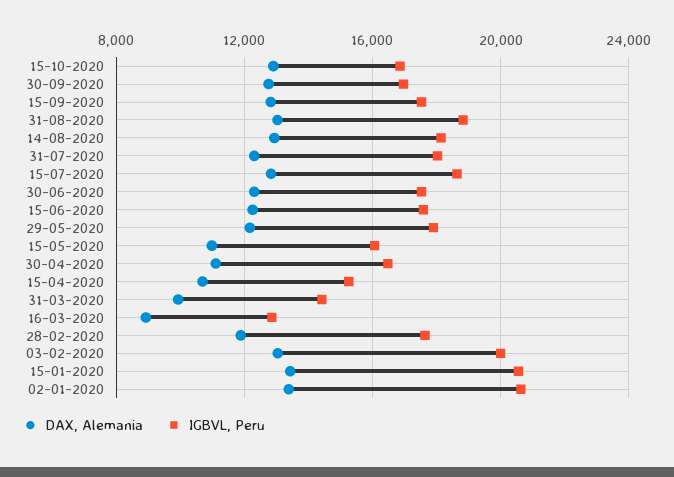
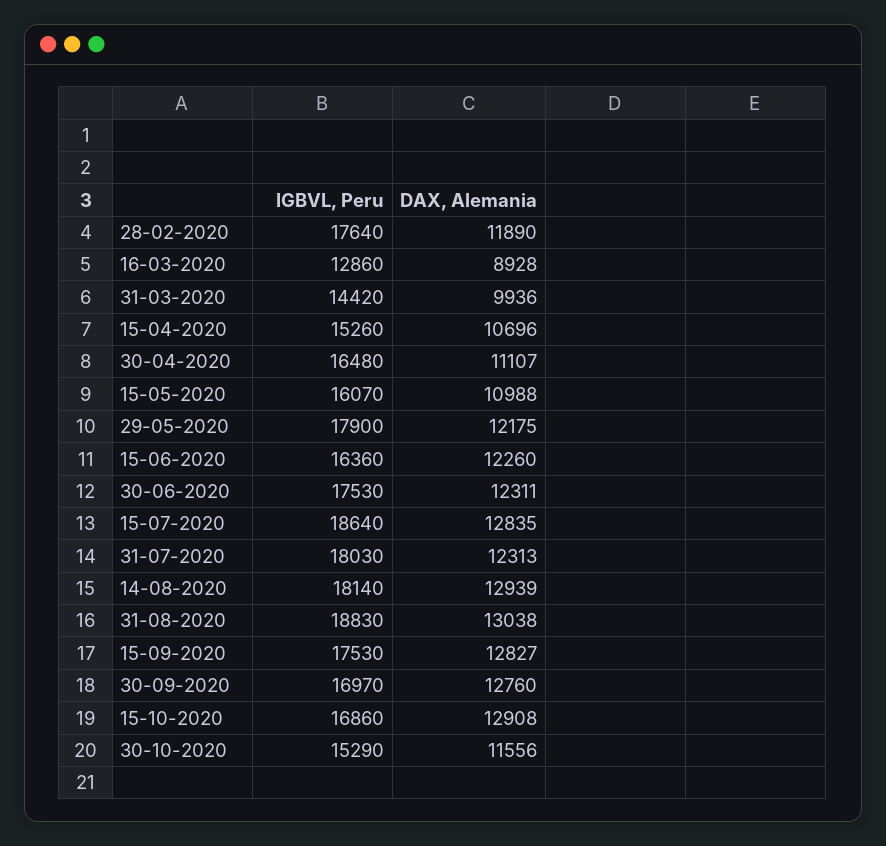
IGBVL, Peru, 15-06-2020: 17500 -> 16360
DAX, Alemania, 03-02-2020: 13000 -> none
IGBVL, Peru, 03-02-2020: 20000 -> none
DAX, Alemania, 15-01-2020: 13500 -> none
IGBVL, Peru, 15-01-2020: 20500 -> none
DAX, Alemania, 02-01-2020: 13500 -> none
IGBVL, Peru, 02-01-2020: 20500 -> none
IGBVL, Peru, 30-10-2020: none -> 15290
DAX, Alemania, 30-10-2020: none -> 11556

